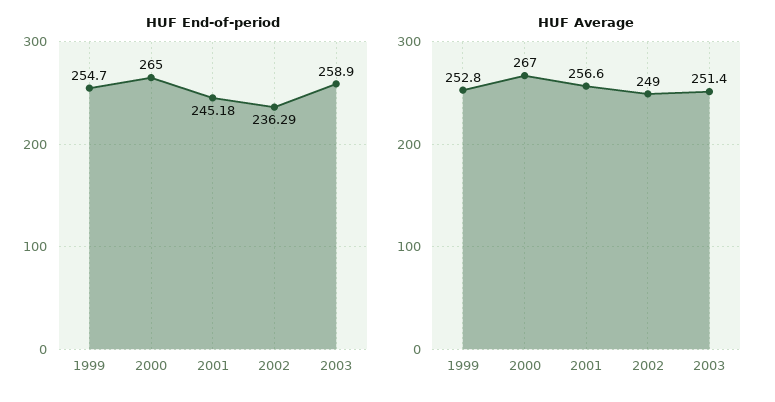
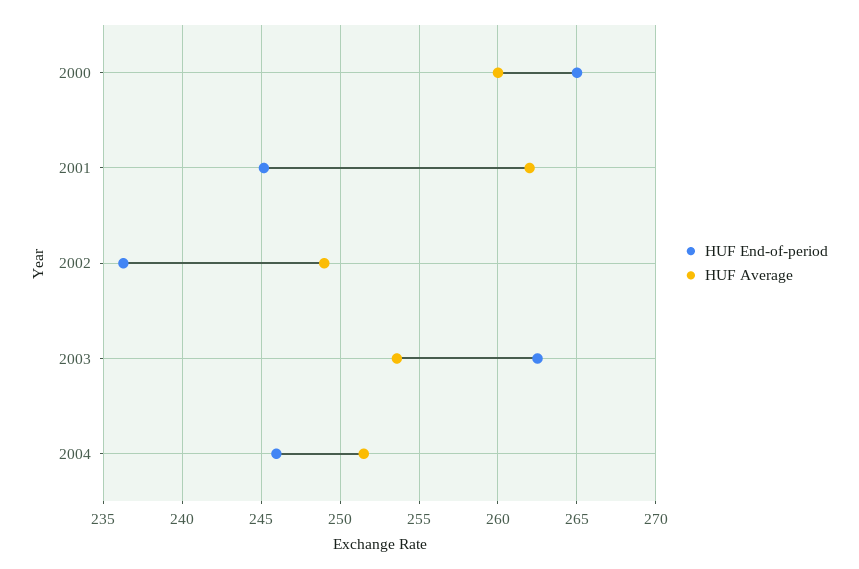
HUF End-of-period, 1999: 254.7 -> none
HUF End-of-period, 2003: 258.9 -> 262.5
HUF Average, 1999: 252.8 -> none
HUF Average, 2000: 267 -> 260
HUF Average, 2001: 256.6 -> 262
HUF Average, 2003: 251.4 -> 253.5
HUF End-of-period, 2004: none -> 246
HUF Average, 2004: none -> 251.5

